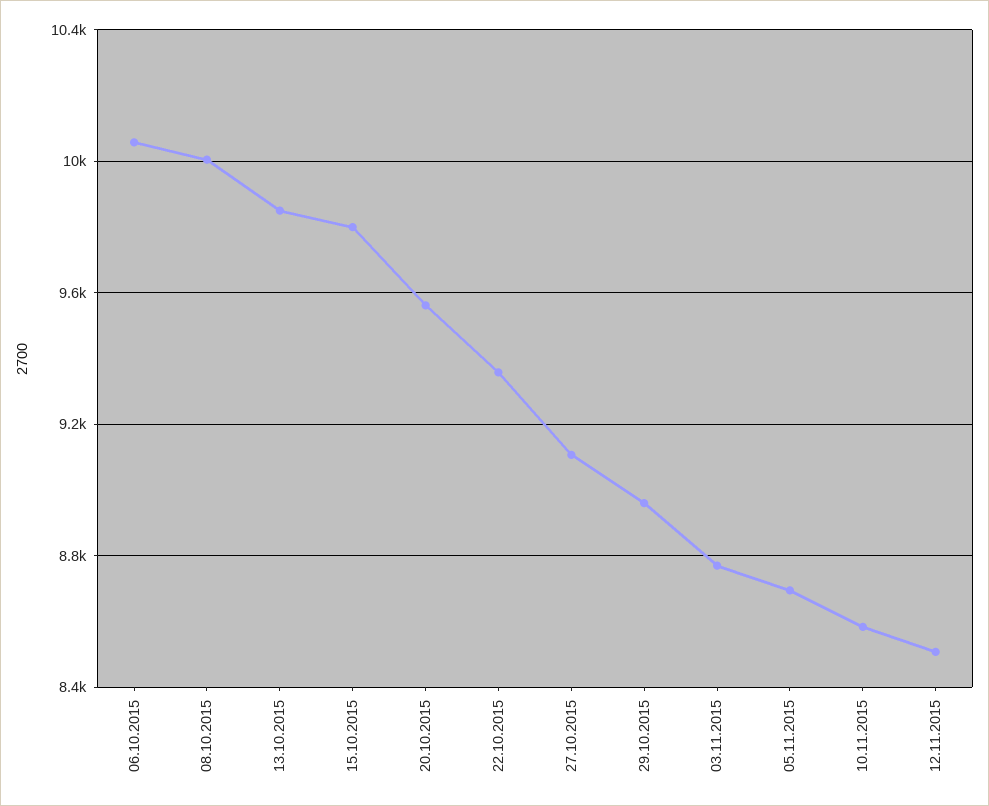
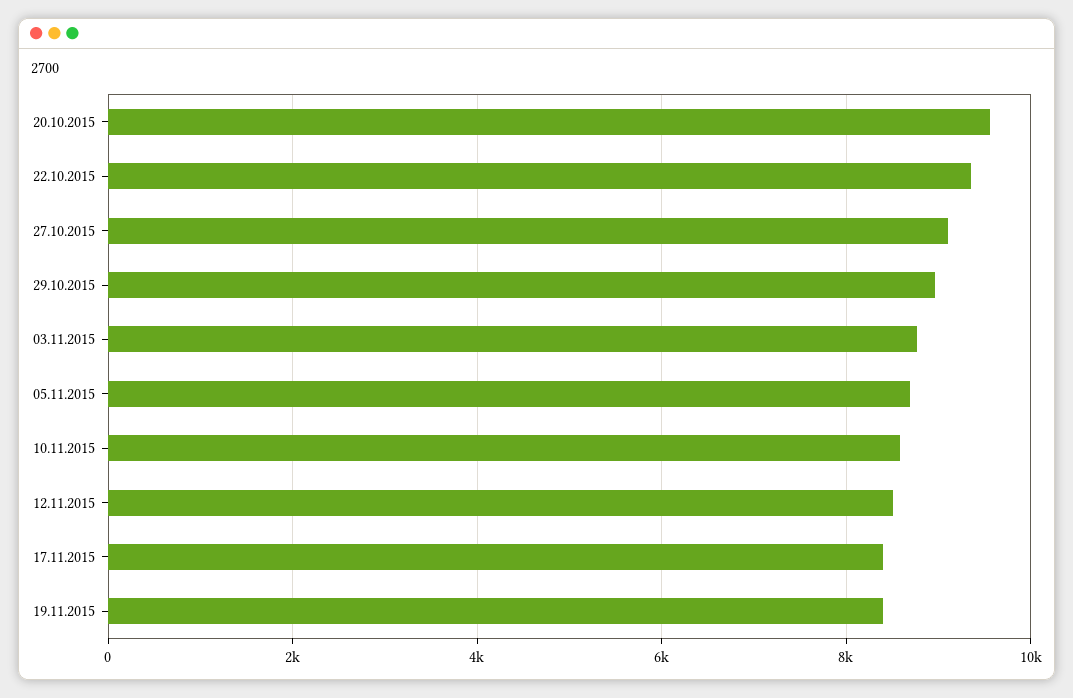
06.10.2015: 10050 -> none
08.10.2015: 10000 -> none
13.10.2015: 9850 -> none
15.10.2015: 9800 -> none
17.11.2015: none -> 8400
19.11.2015: none -> 8400

